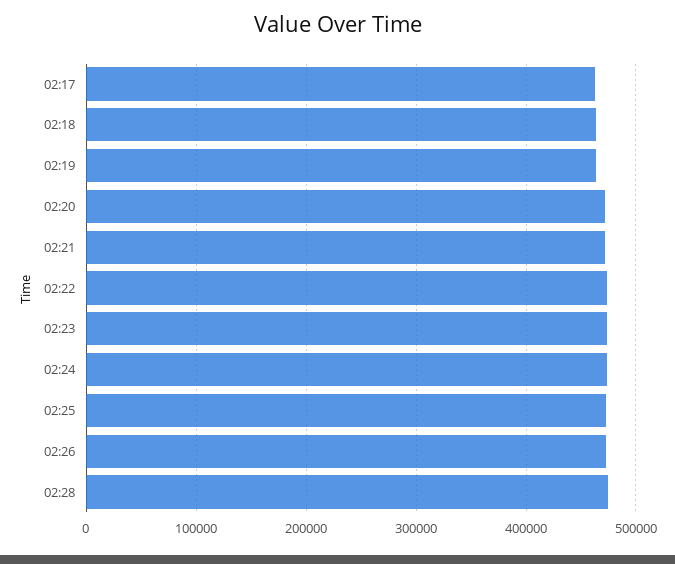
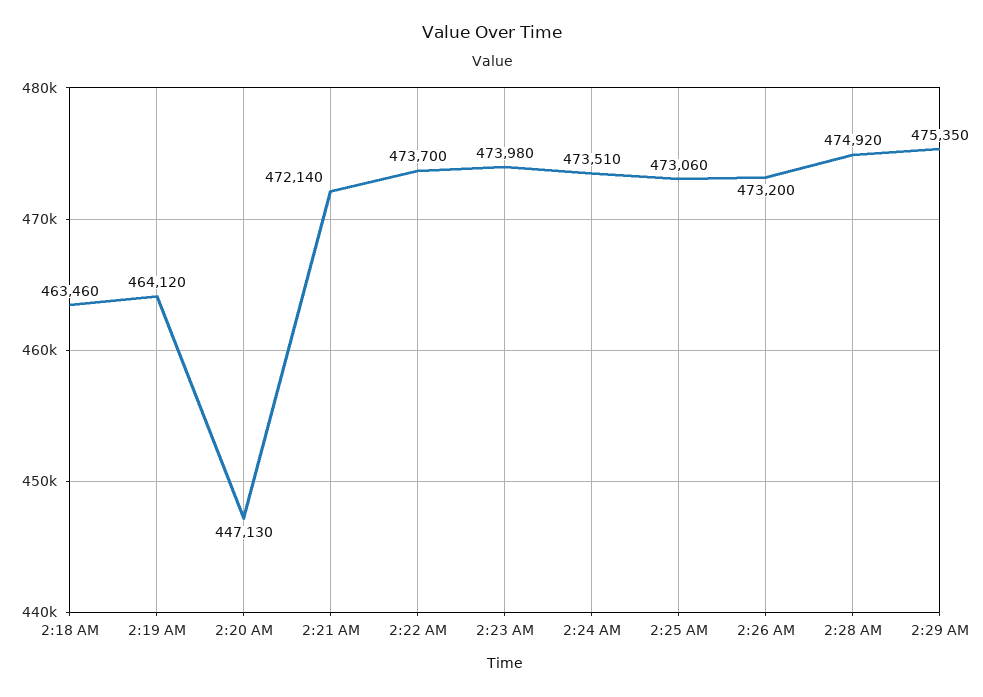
02:17: 460000 -> none
02:20: 470000 -> 447130
2:29 AM: none -> 475350

